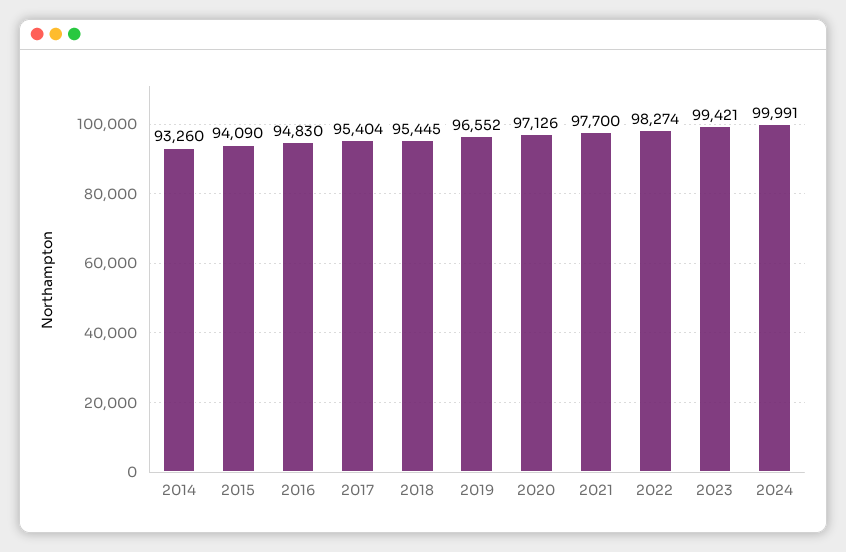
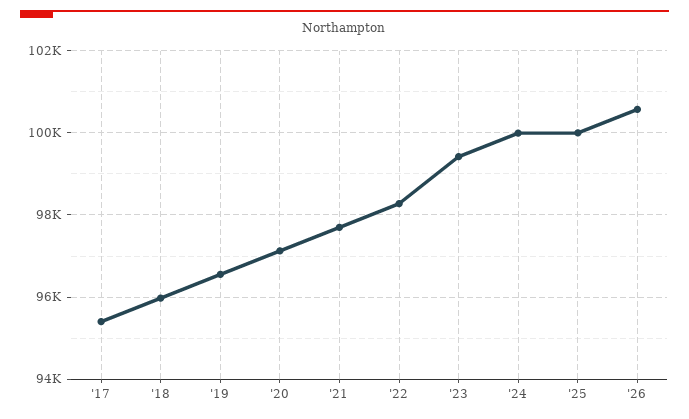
2014: 93260 -> none
2015: 94090 -> none
2016: 94830 -> none
2018: 95445 -> 96000
'25: none -> 100000
'26: none -> 100600

